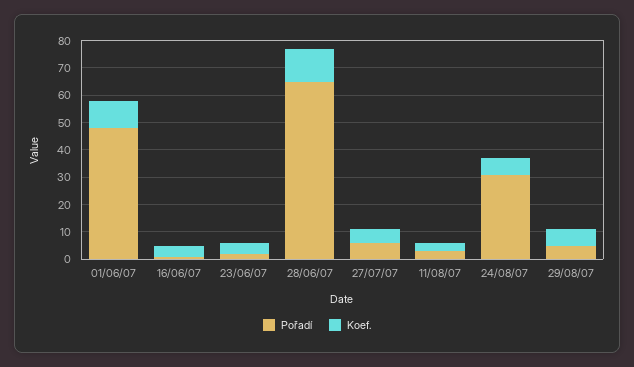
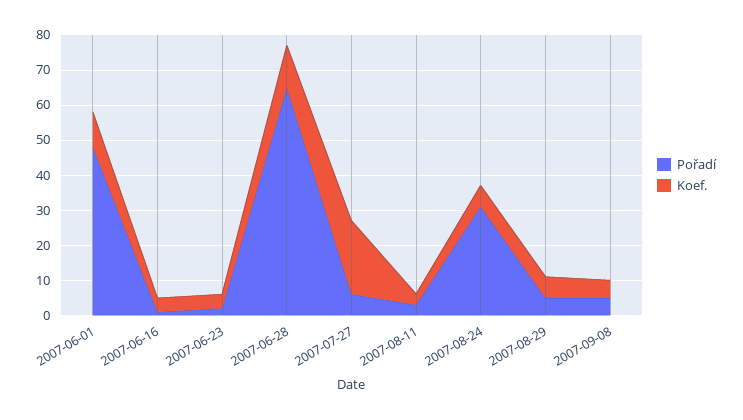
Koef., 27/07/07: 5 -> 20
Pořadí, 2007-09-08: none -> 5
Koef., 2007-09-08: none -> 5

